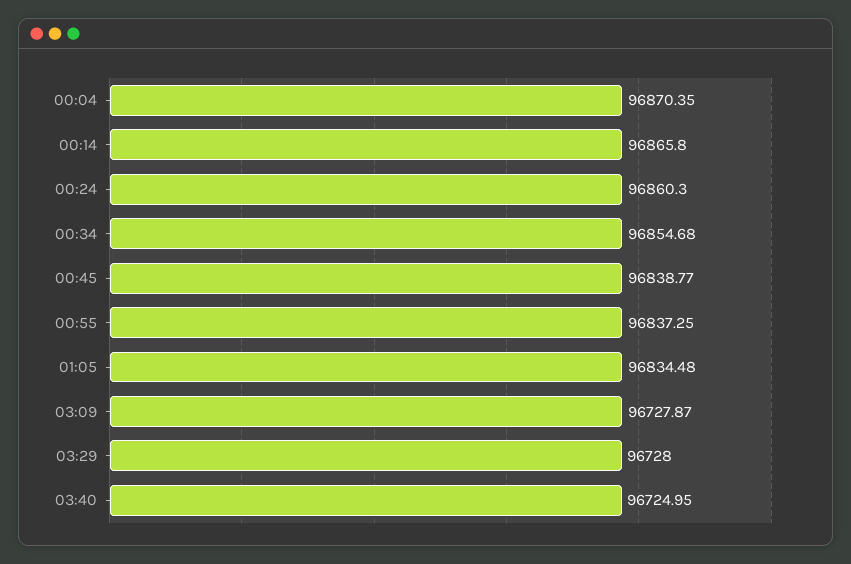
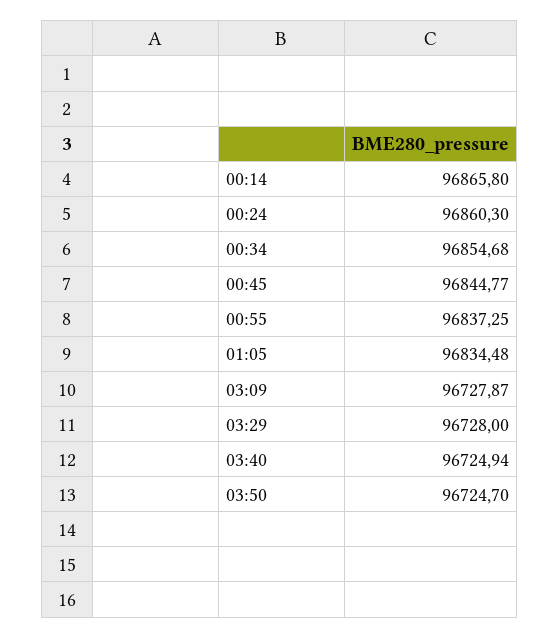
00:04: 96870.35 -> none
00:45: 96838.77 -> 96844.77
03:40: 96724.95 -> 96724.94
03:50: none -> 96724.7

